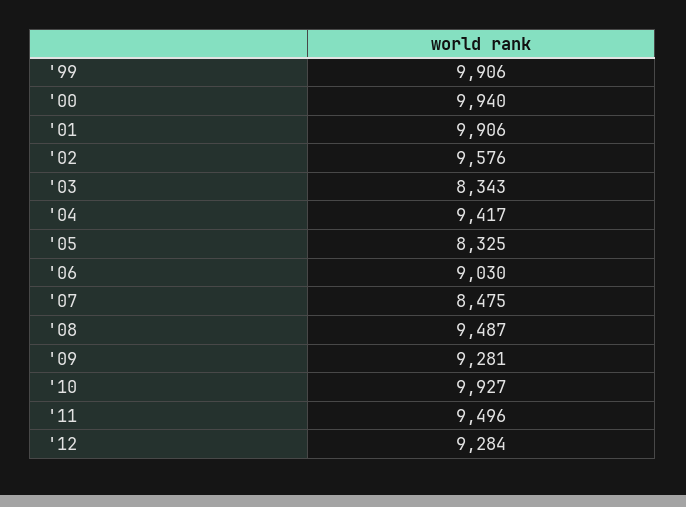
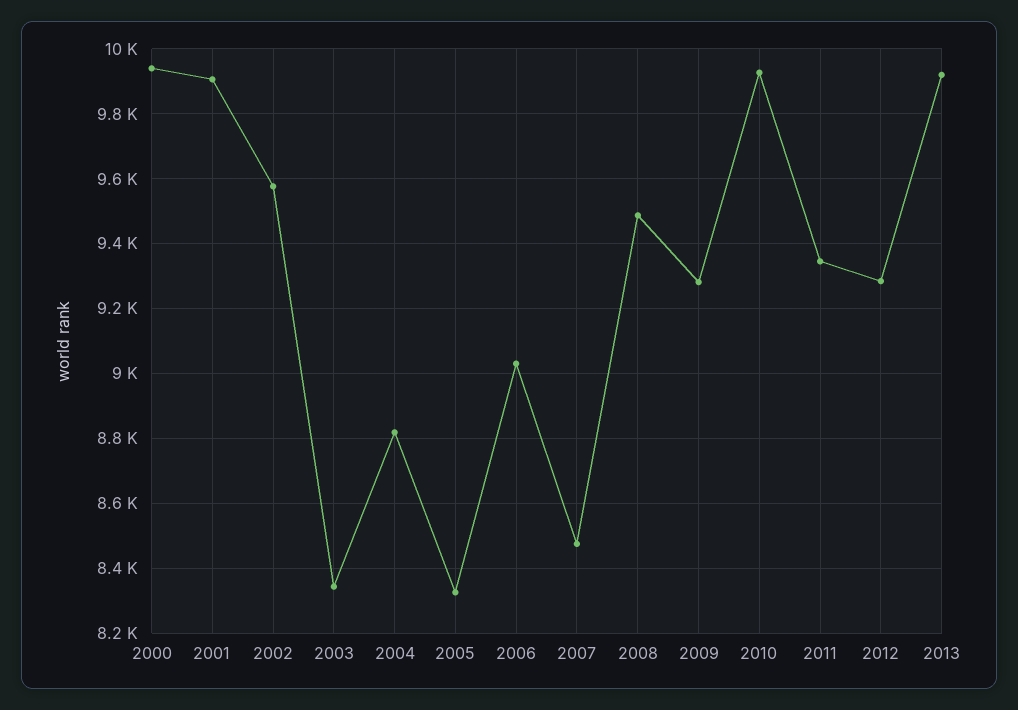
'99: 9906 -> none
'04: 9417 -> 8820
'11: 9496 -> 9340
2013: none -> 9920

